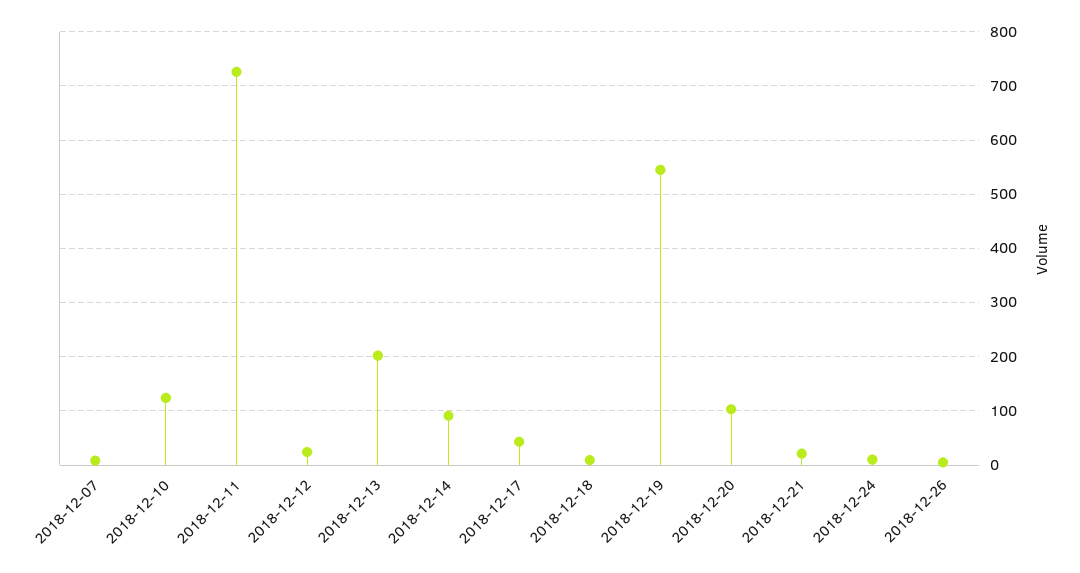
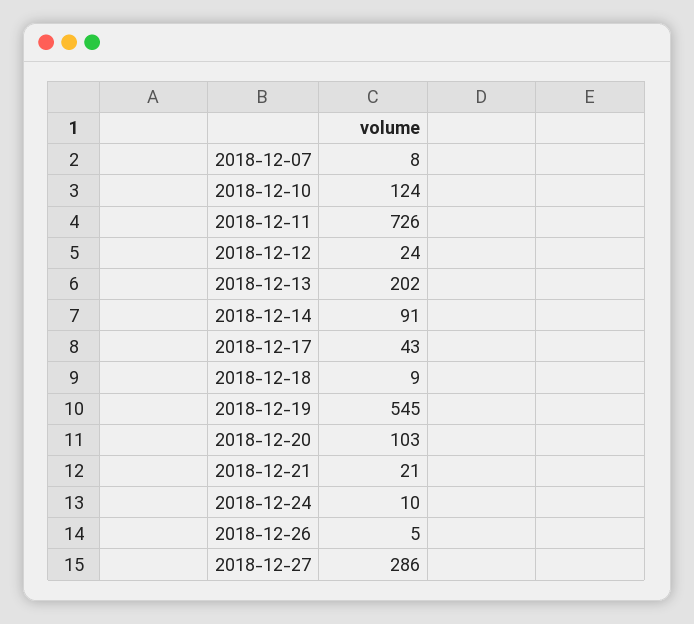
2018-12-27: none -> 286

